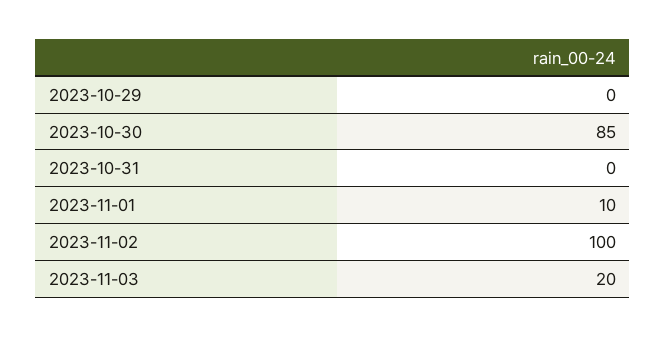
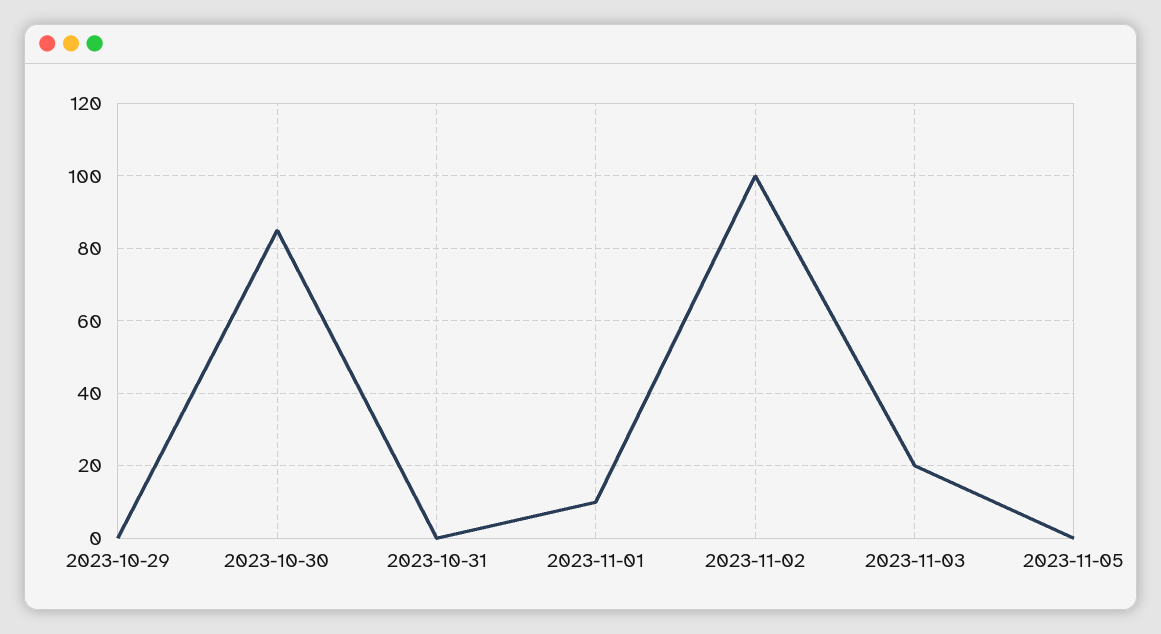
2023-11-05: none -> 0

